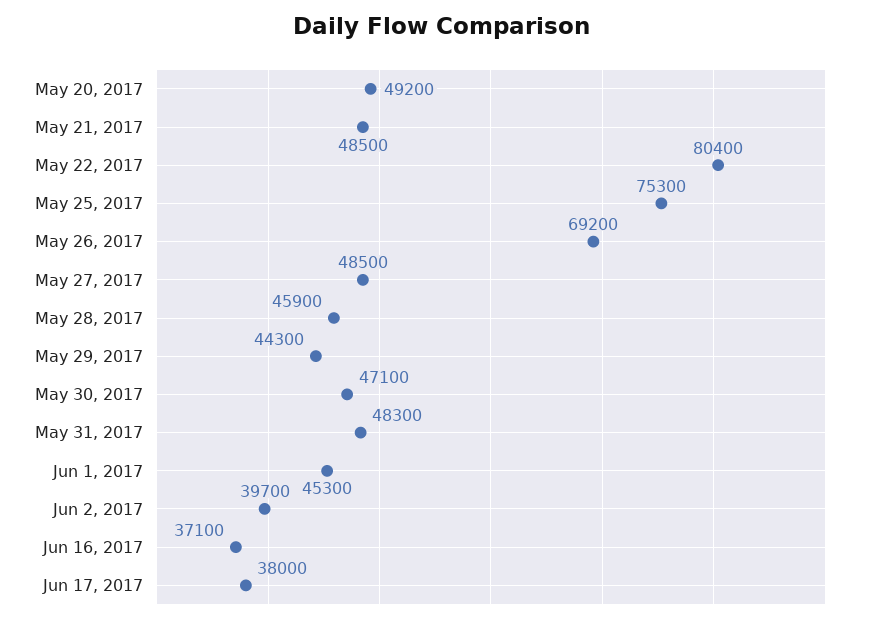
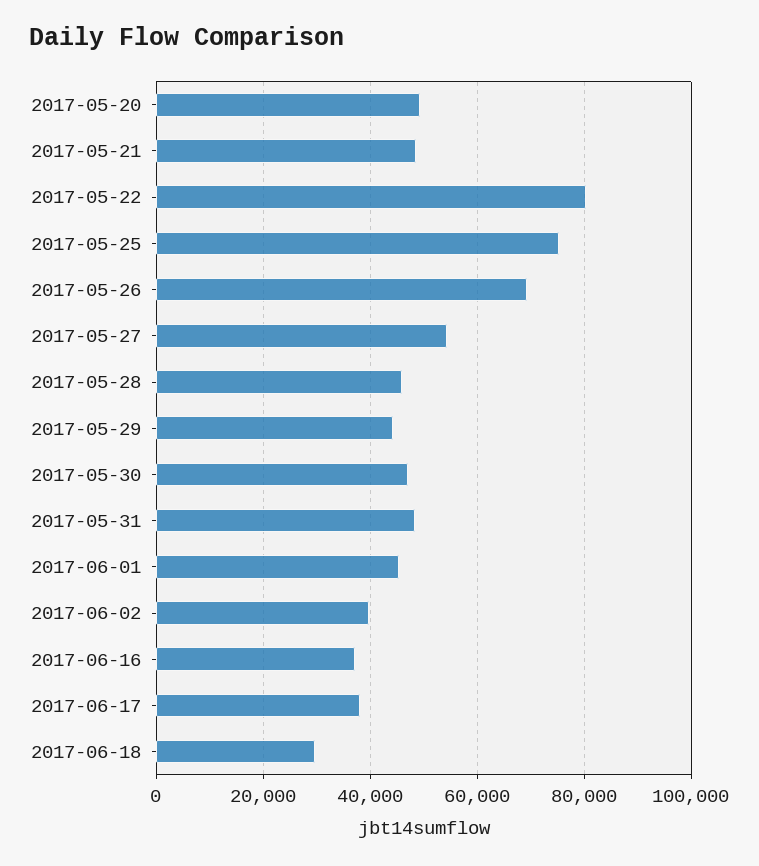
May 27, 2017: 48500 -> 54000
2017-06-18: none -> 30000

